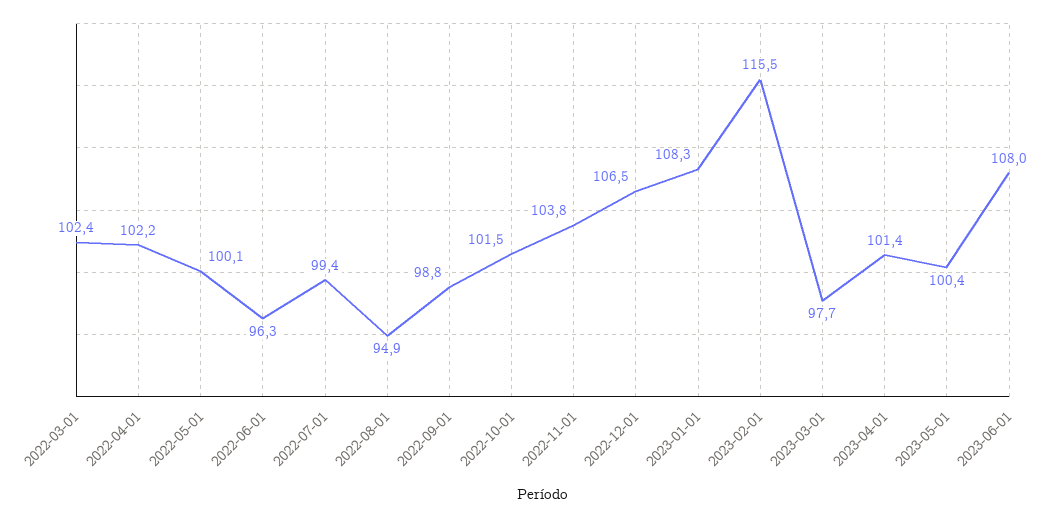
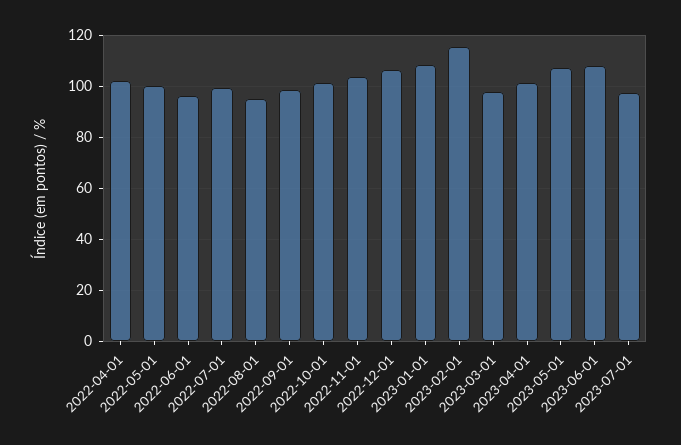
2022-03-01: 102.4 -> none
2023-05-01: 100.4 -> 107.5
2023-07-01: none -> 97.5

